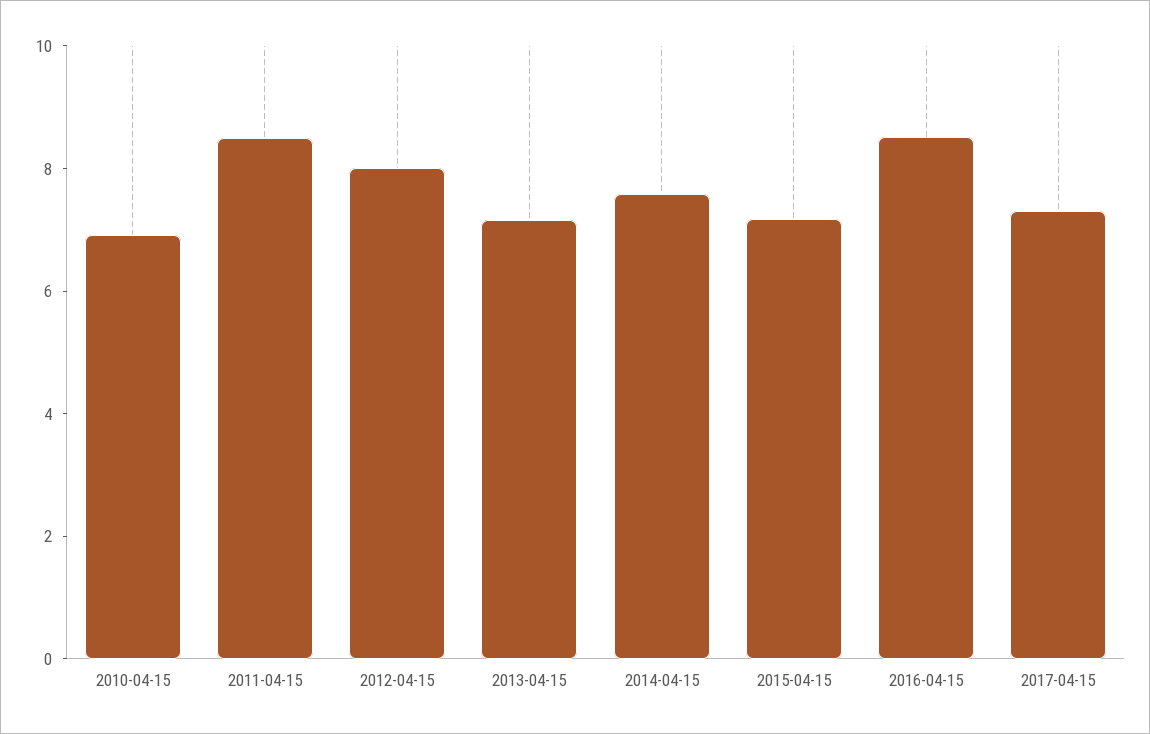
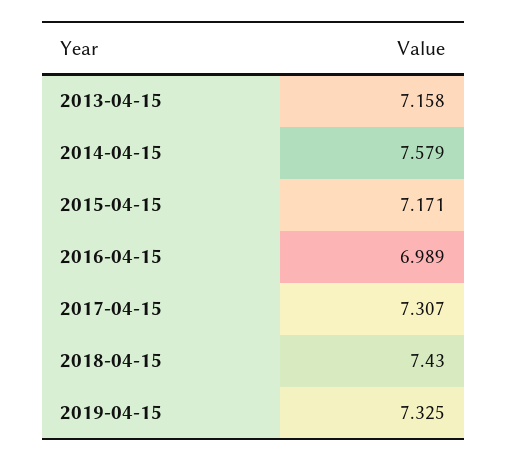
2010-04-15: 7 -> none
2011-04-15: 8.5 -> none
2012-04-15: 8 -> none
2016-04-15: 8.5 -> 6.989
2018-04-15: none -> 7.43
2019-04-15: none -> 7.325

